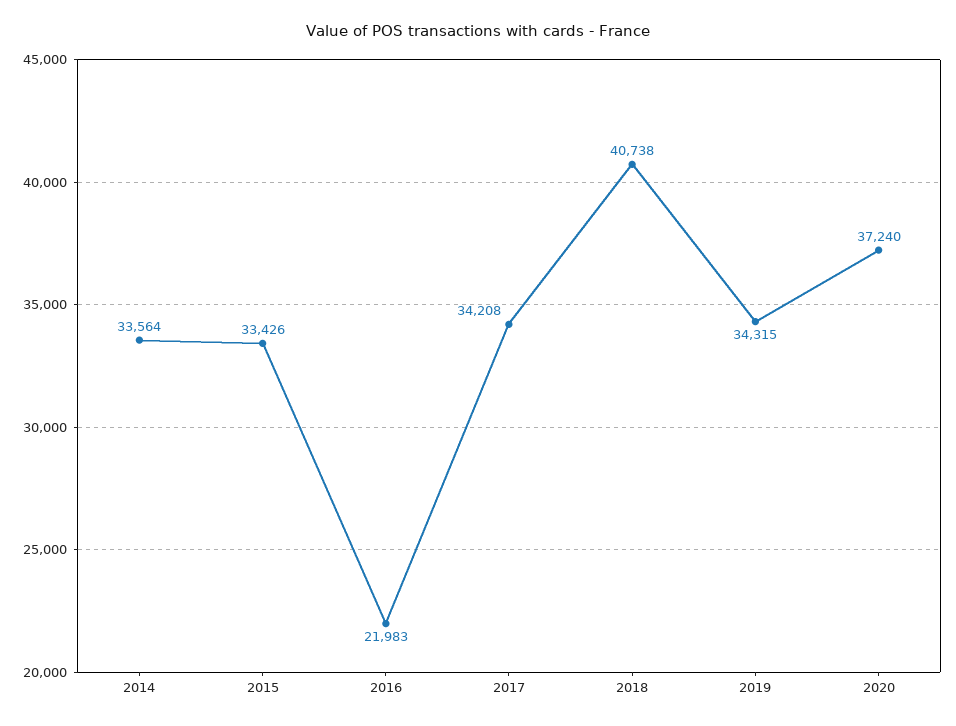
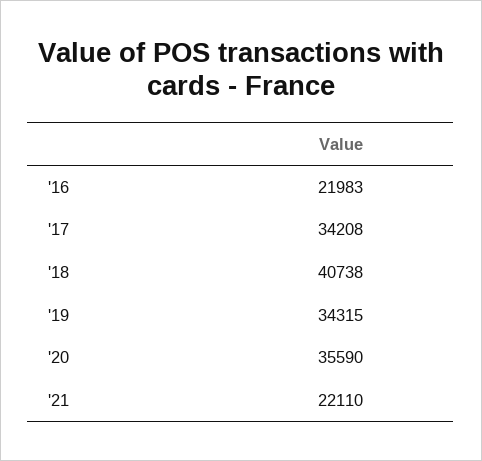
2014: 33564 -> none
2015: 33426 -> none
2020: 37240 -> 35590
'21: none -> 22110

